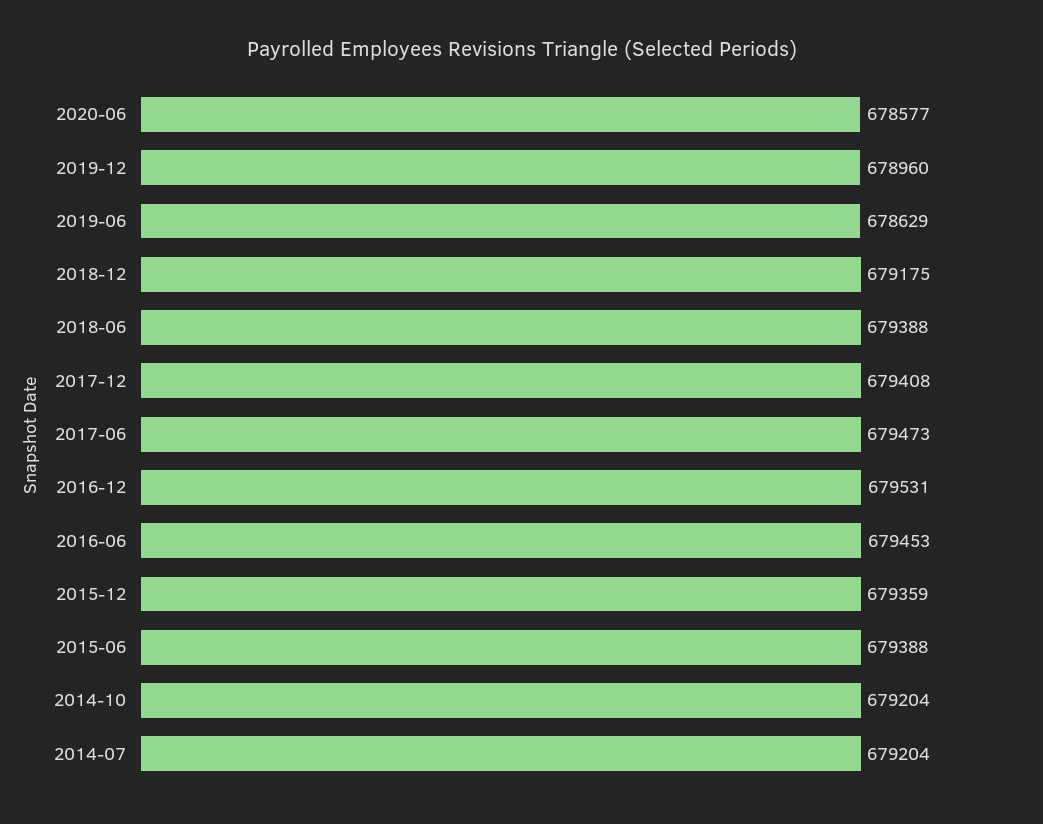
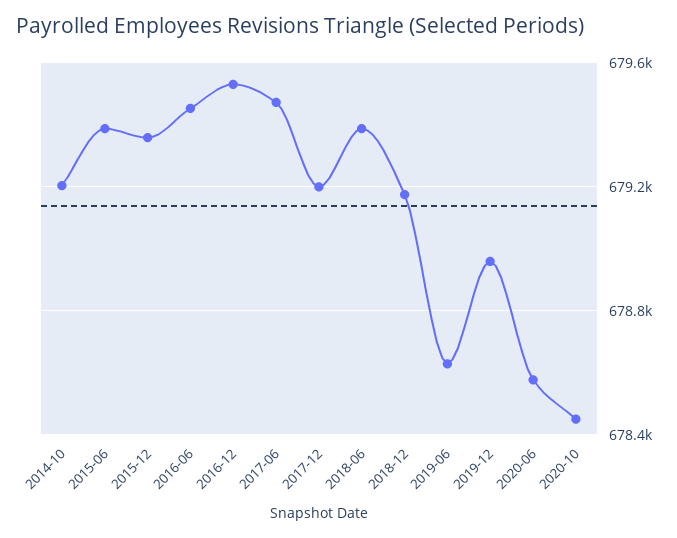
2017-12: 679408 -> 679200
2014-07: 679204 -> none
2020-10: none -> 678450

